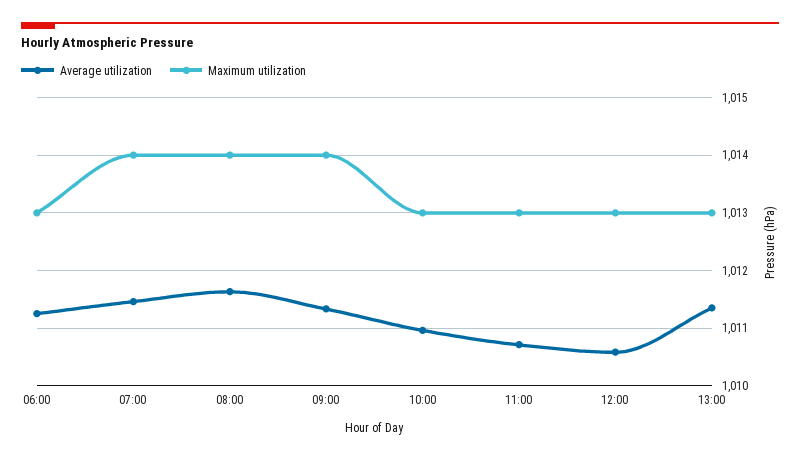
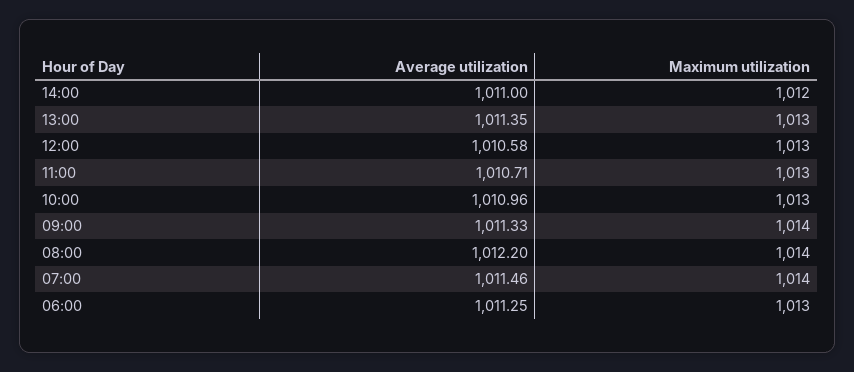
Average utilization, 08:00: 1011.6 -> 1012.2
Average utilization, 14:00: none -> 1011
Maximum utilization, 14:00: none -> 1012

